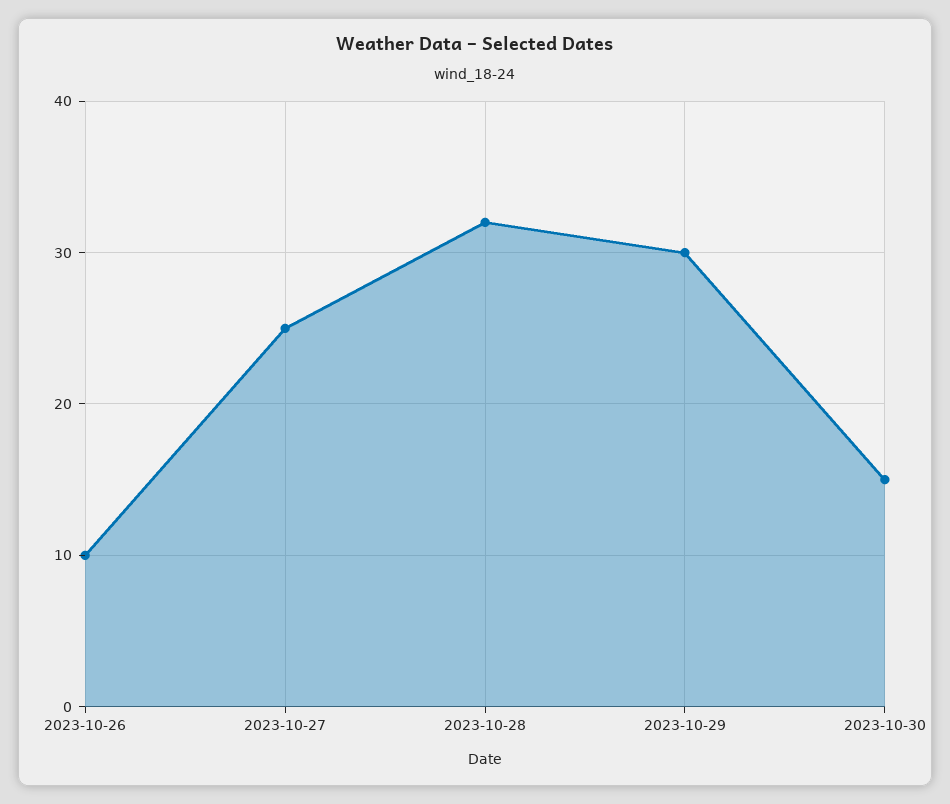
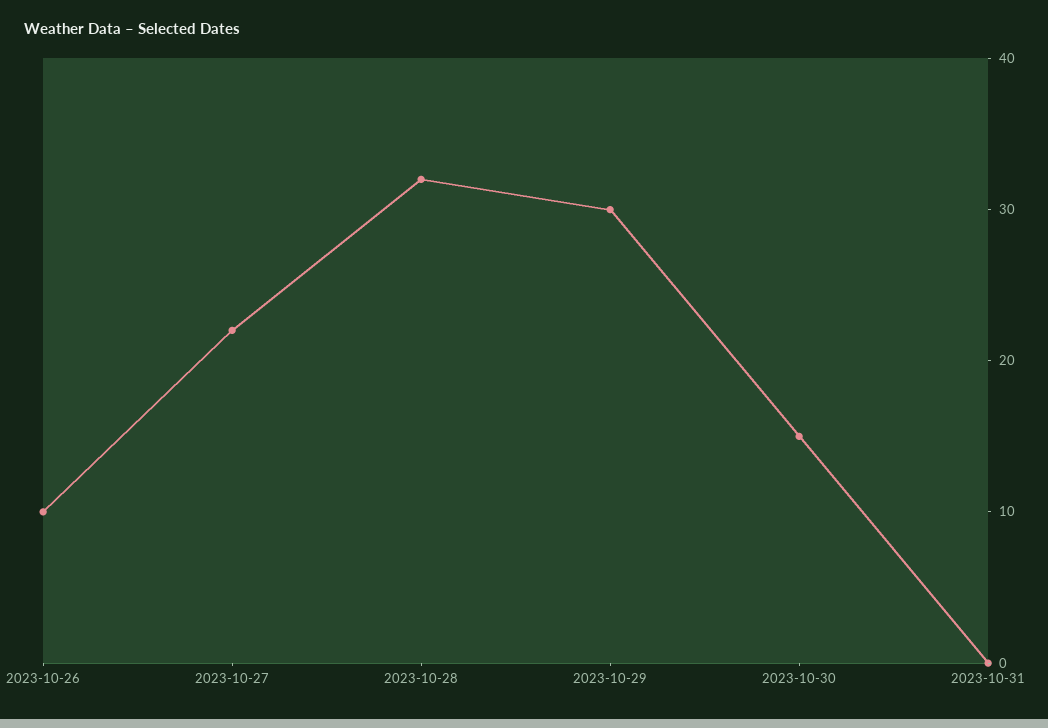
2023-10-27: 25 -> 22
2023-10-31: none -> 0

